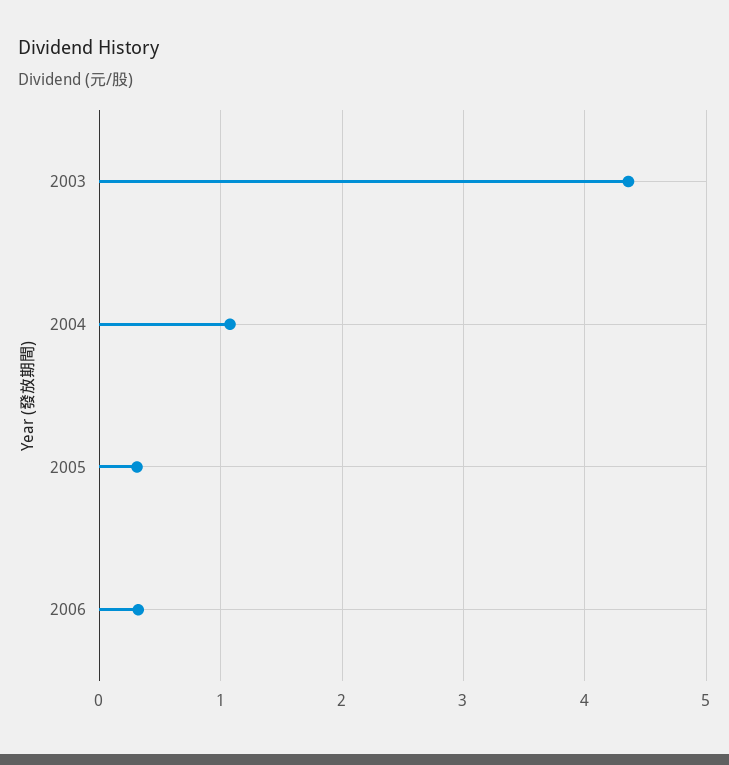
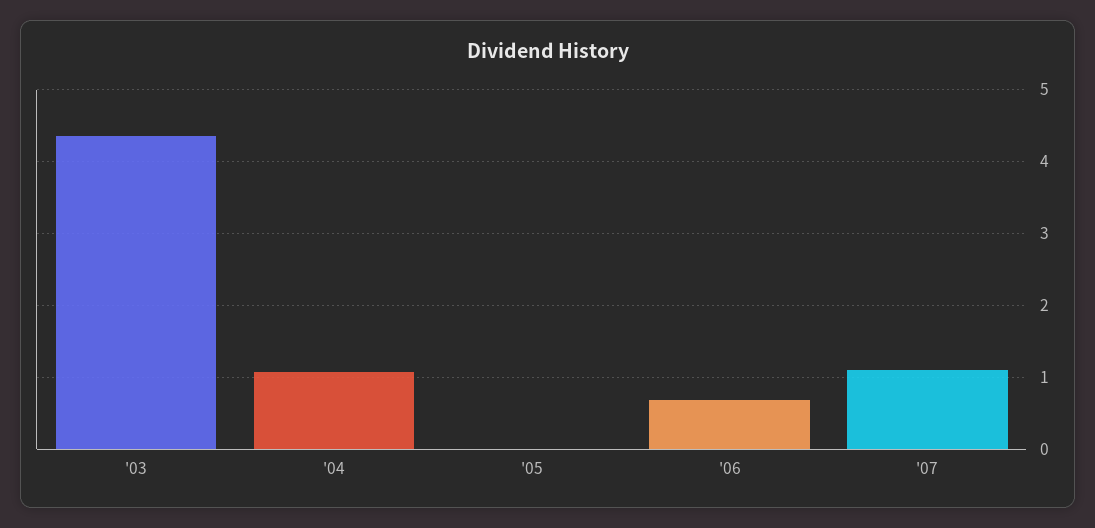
2005: 0.3 -> 0
2006: 0.3 -> 0.7
'07: none -> 1.1

